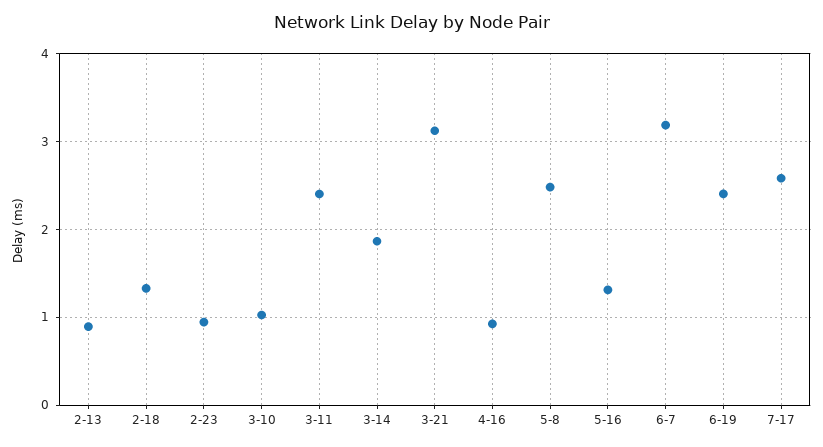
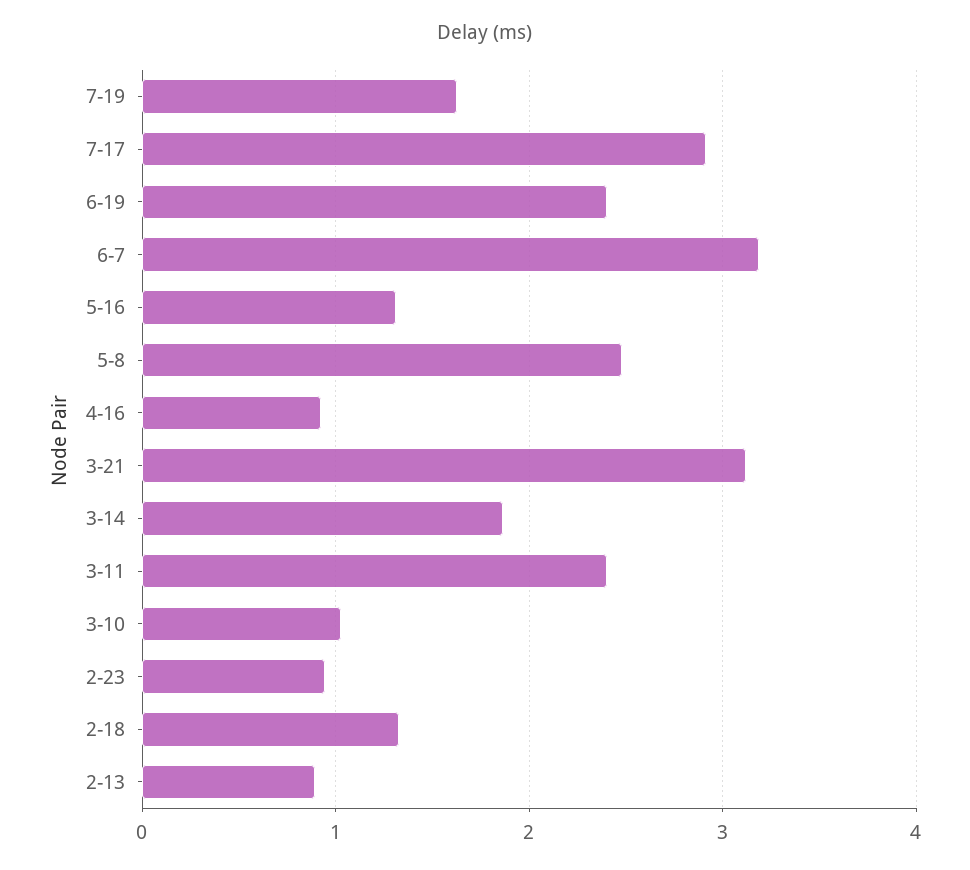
7-17: 2.6 -> 2.9
7-19: none -> 1.6

